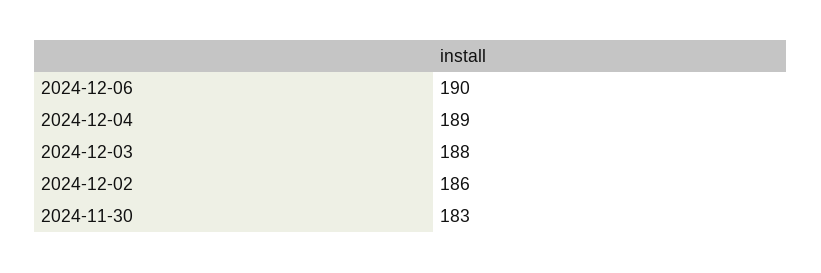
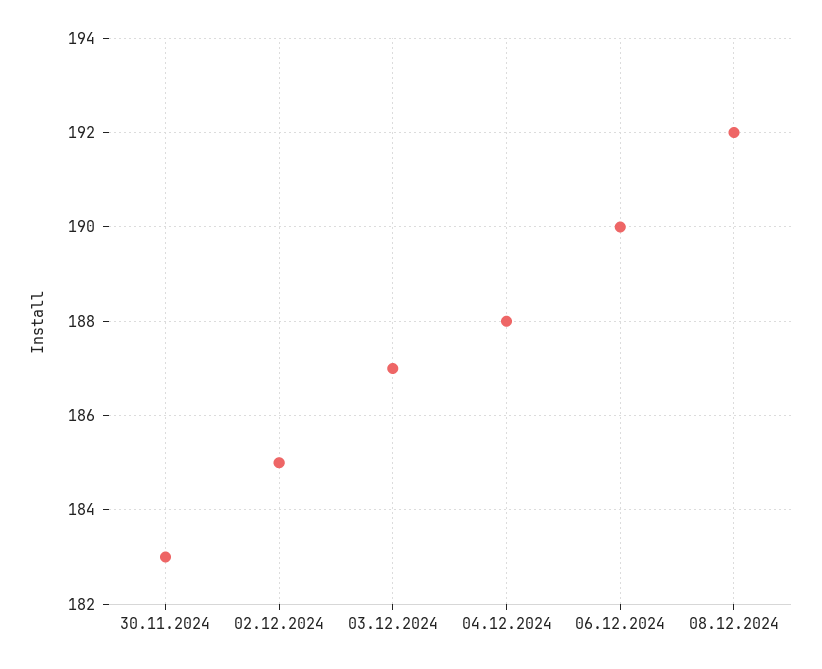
2024-12-04: 189 -> 188
2024-12-03: 188 -> 187
2024-12-02: 186 -> 185
08.12.2024: none -> 192

